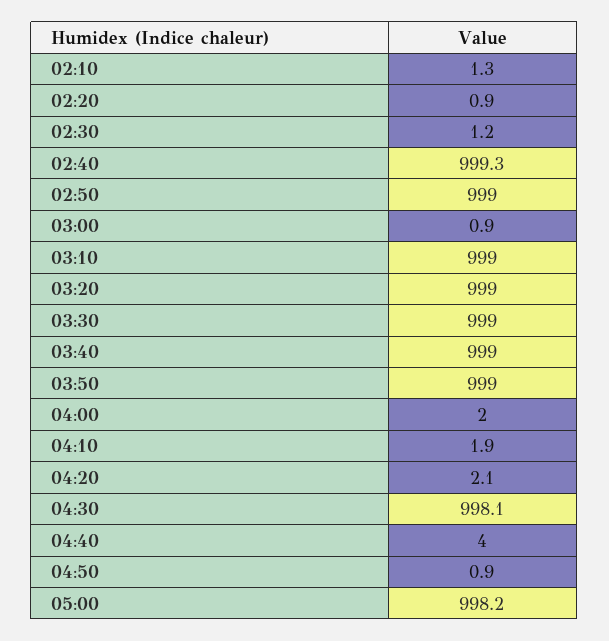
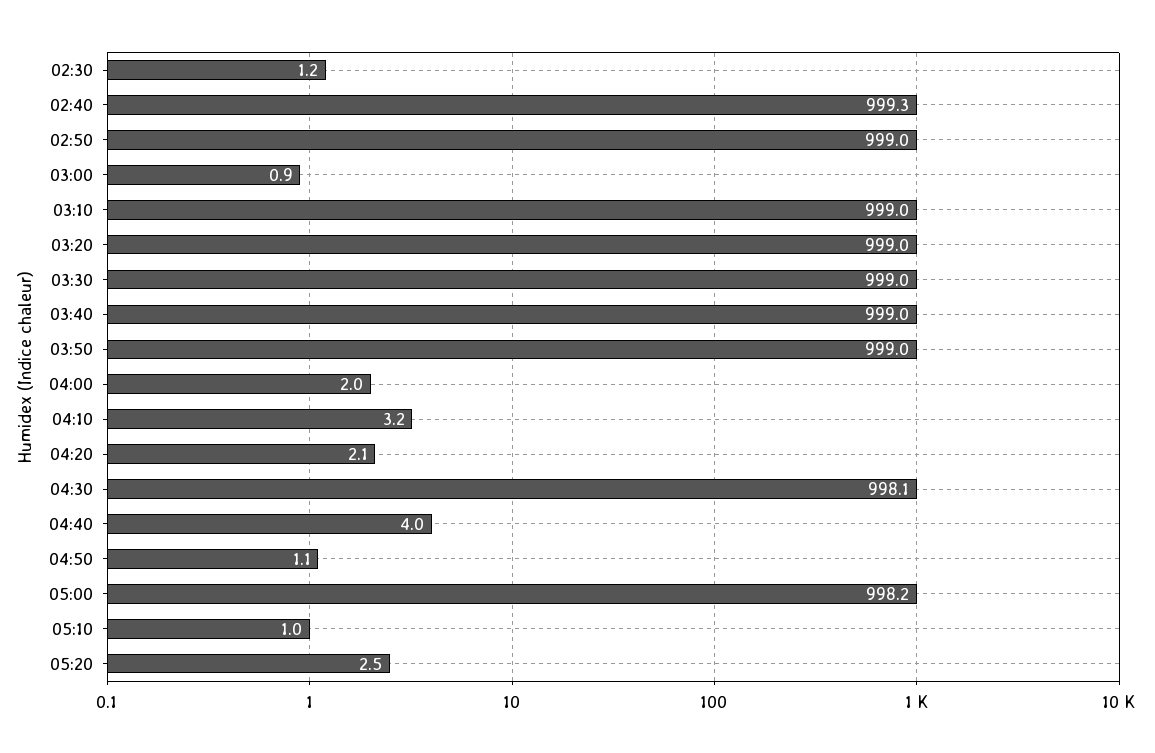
02:10: 1.3 -> none
02:20: 0.9 -> none
04:10: 1.9 -> 3.2
04:50: 0.9 -> 1.1
05:10: none -> 1
05:20: none -> 2.5

